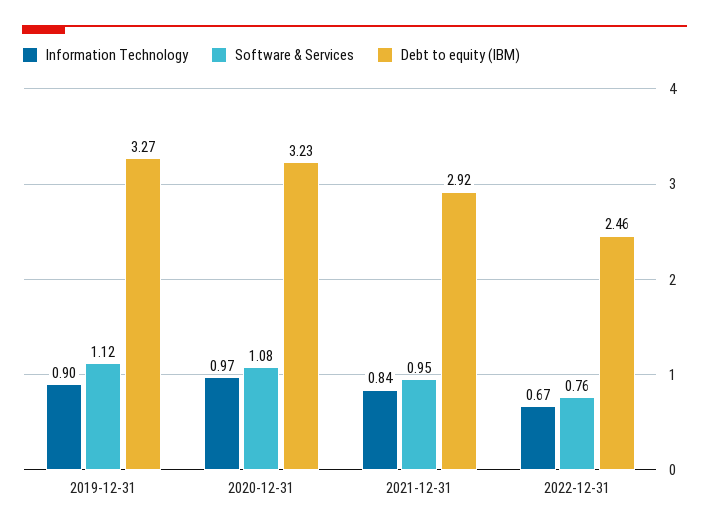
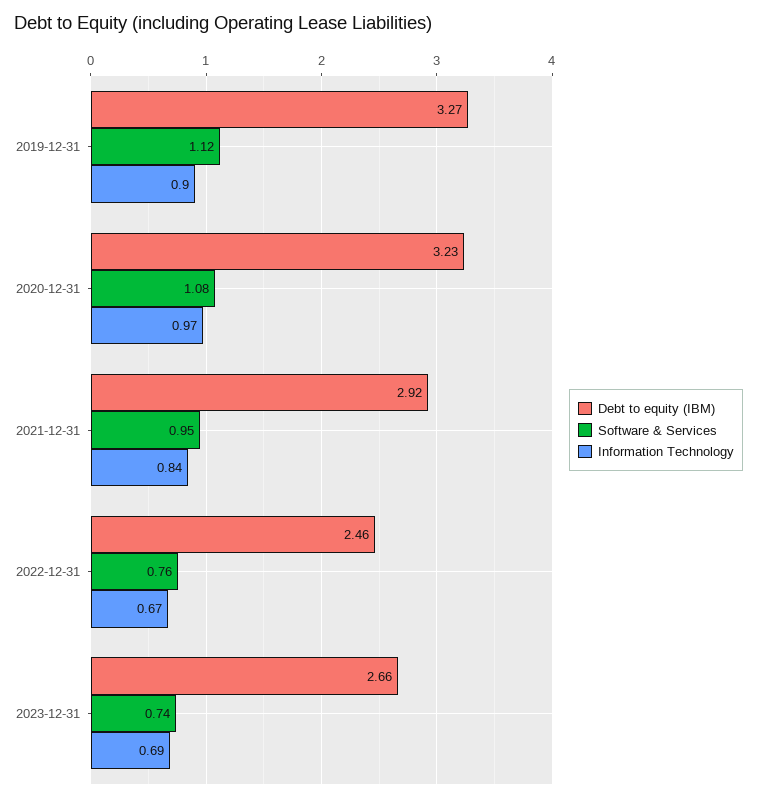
Debt to equity (IBM), 2023-12-31: none -> 2.66
Software & Services, 2023-12-31: none -> 0.74
Information Technology, 2023-12-31: none -> 0.69

